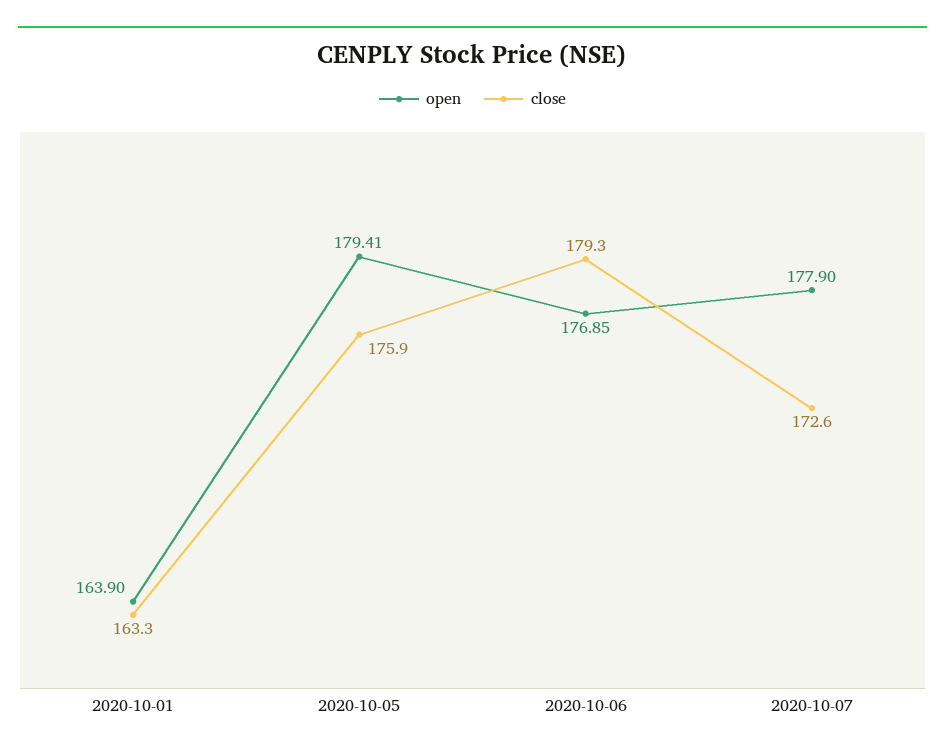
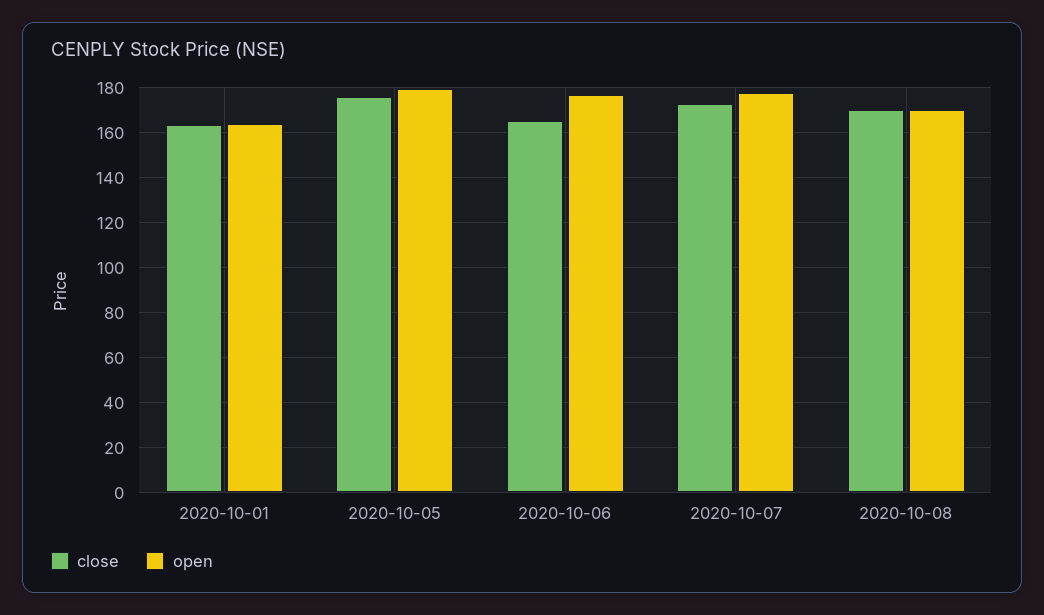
close, 2020-10-06: 179.3 -> 165
close, 2020-10-08: none -> 170
open, 2020-10-08: none -> 170

